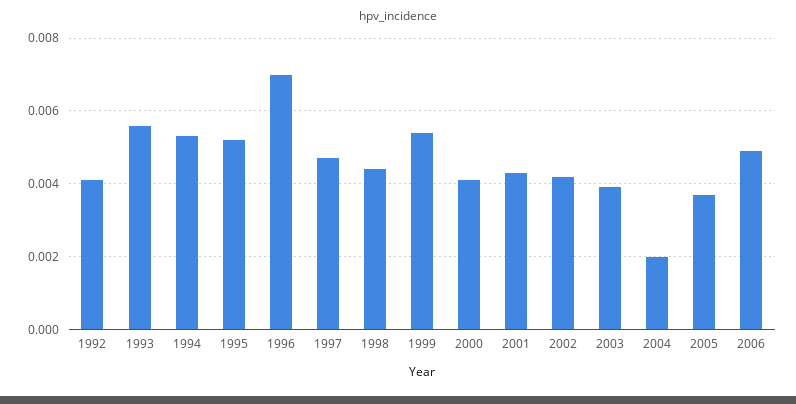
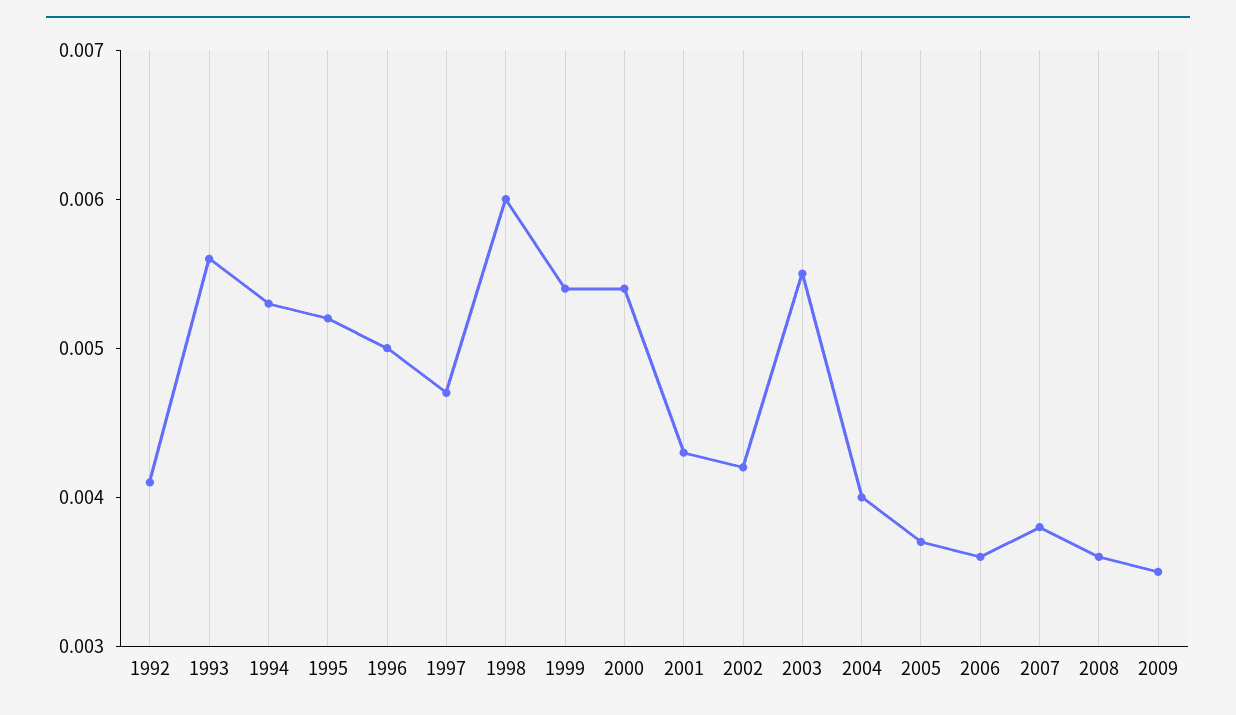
1996: 0.007 -> 0.005
1998: 0.0045 -> 0.006
2000: 0.004 -> 0.0054
2003: 0.004 -> 0.0055
2004: 0.002 -> 0.004
2006: 0.005 -> 0.0036
2007: none -> 0.0038
2008: none -> 0.0036
2009: none -> 0.0035

